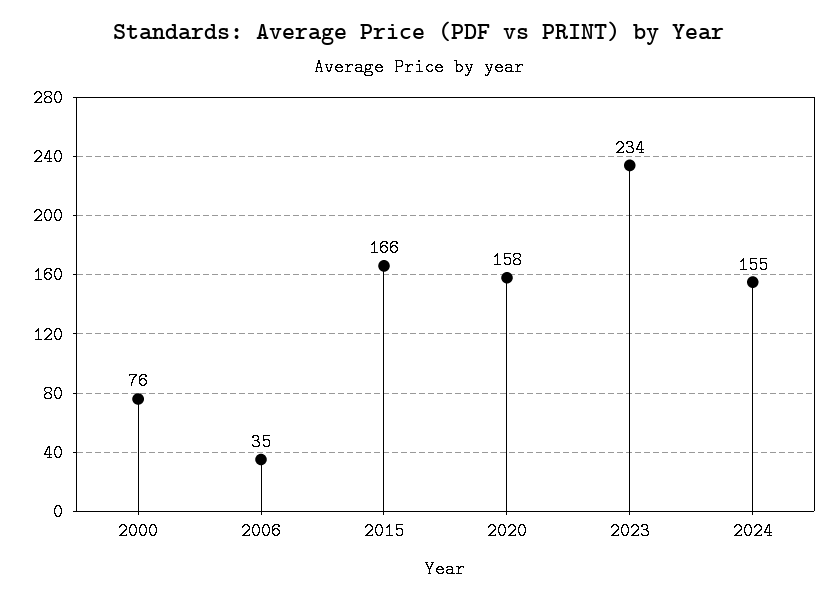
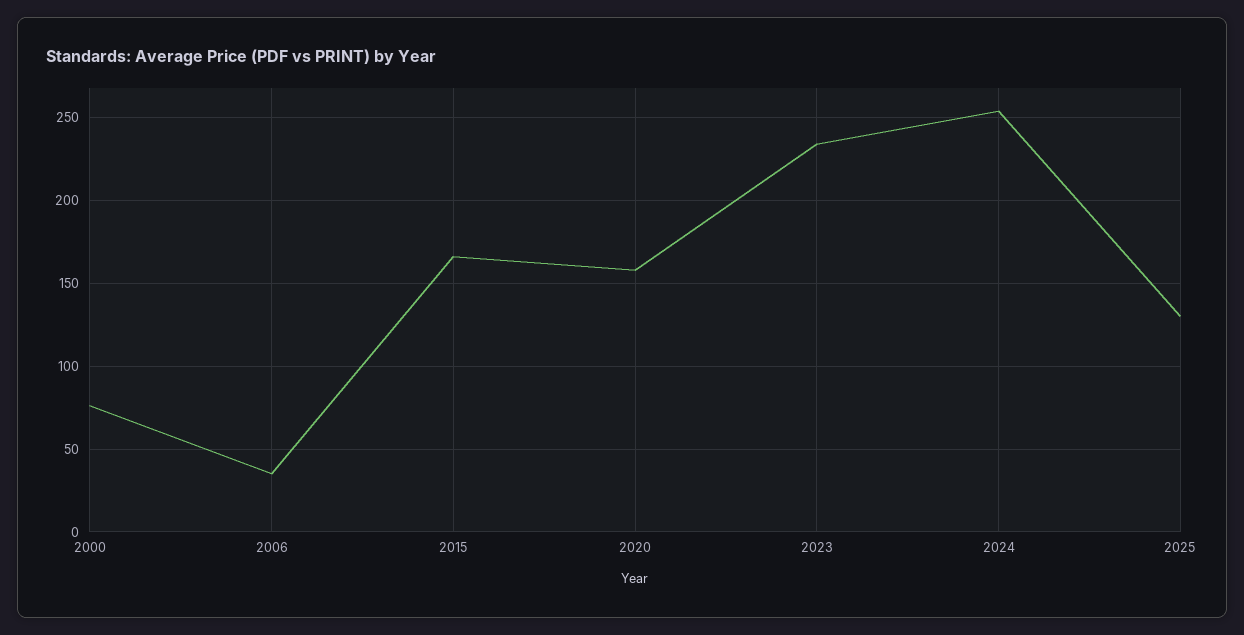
2024: 155 -> 255
2025: none -> 130

